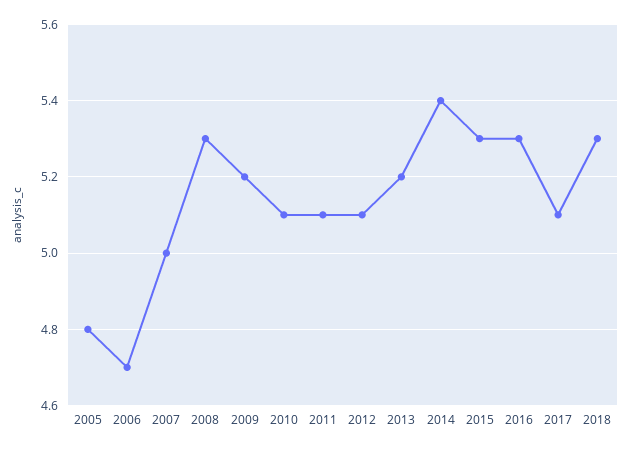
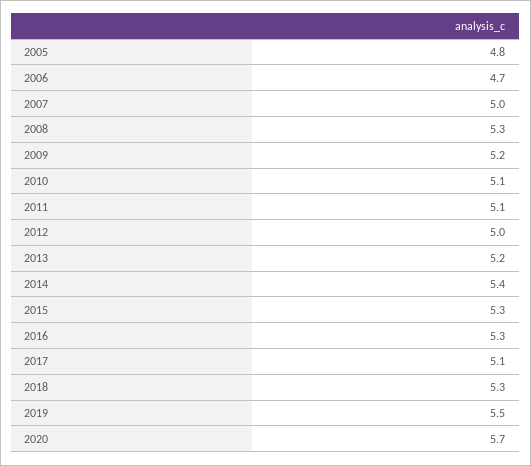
2012: 5.1 -> 5
2019: none -> 5.5
2020: none -> 5.7

